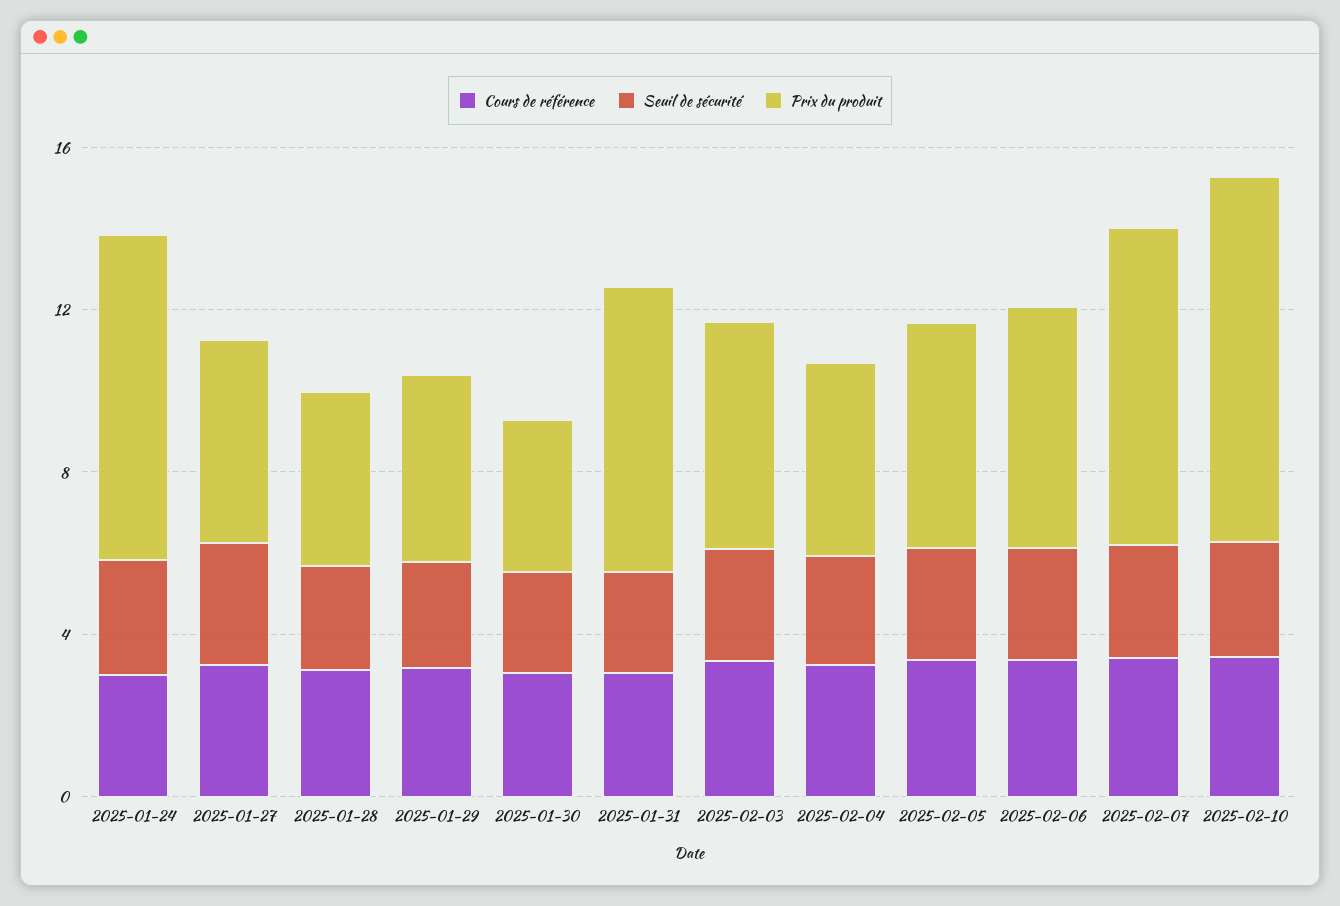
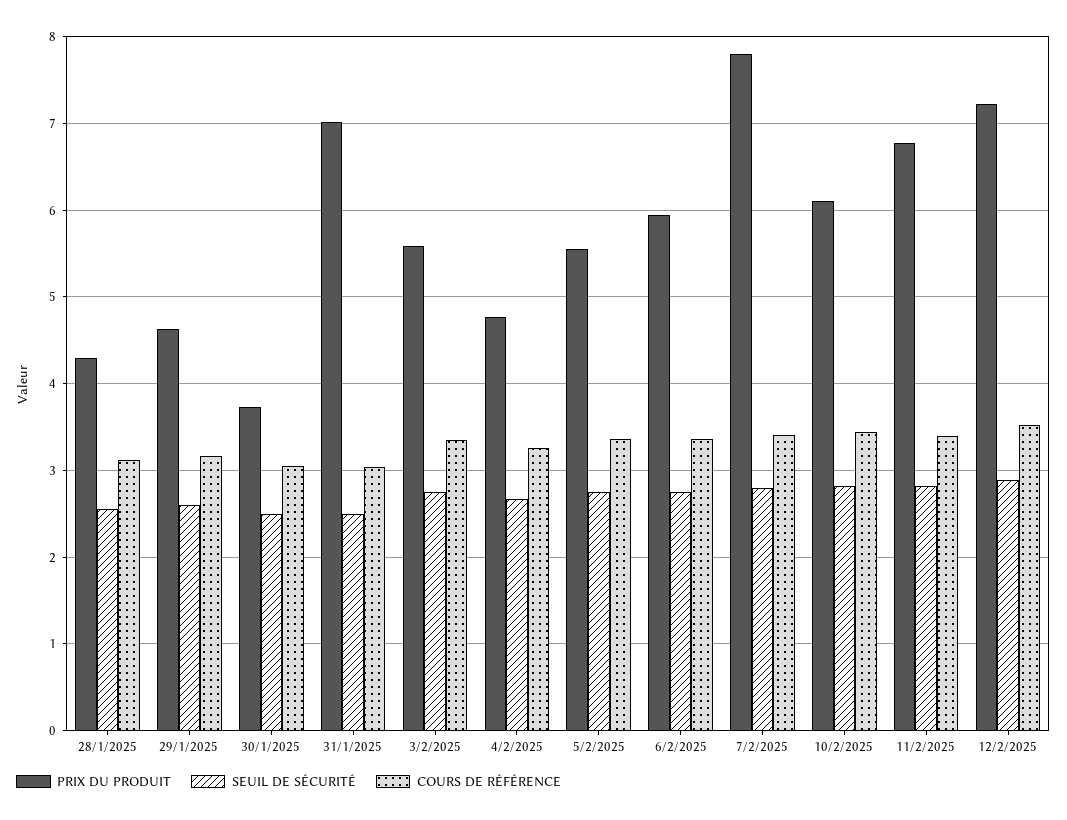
Cours de référence, 2025-01-24: 3 -> none
Seuil de sécurité, 2025-01-24: 3 -> none
Prix du produit, 2025-01-24: 8 -> none
Cours de référence, 2025-01-27: 3 -> none
Seuil de sécurité, 2025-01-27: 3 -> none
Prix du produit, 2025-01-27: 5 -> none
Prix du produit, 2025-02-10: 9 -> 6.1
Prix du produit, 11/2/2025: none -> 6.8
Seuil de sécurité, 11/2/2025: none -> 2.8
Cours de référence, 11/2/2025: none -> 3.4
Prix du produit, 12/2/2025: none -> 7.2
Seuil de sécurité, 12/2/2025: none -> 2.9
Cours de référence, 12/2/2025: none -> 3.5

